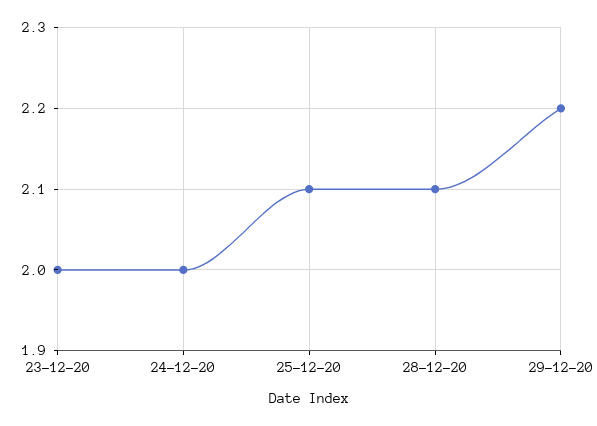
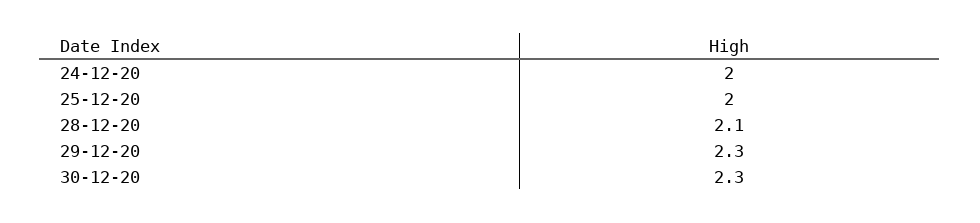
23-12-20: 2 -> none
25-12-20: 2.1 -> 2
29-12-20: 2.2 -> 2.3
30-12-20: none -> 2.3

